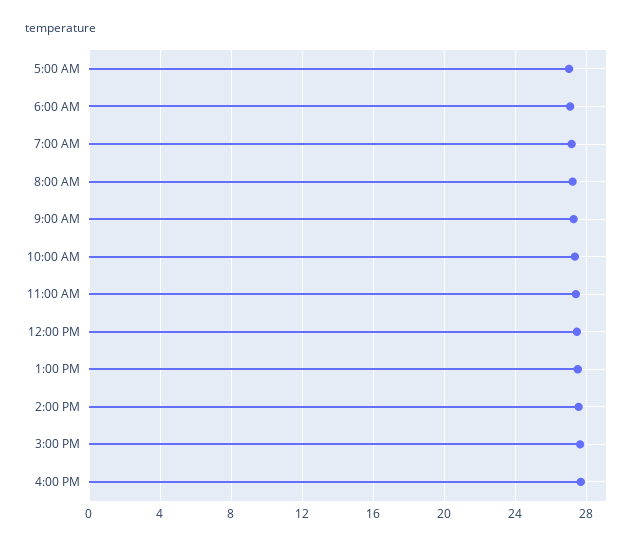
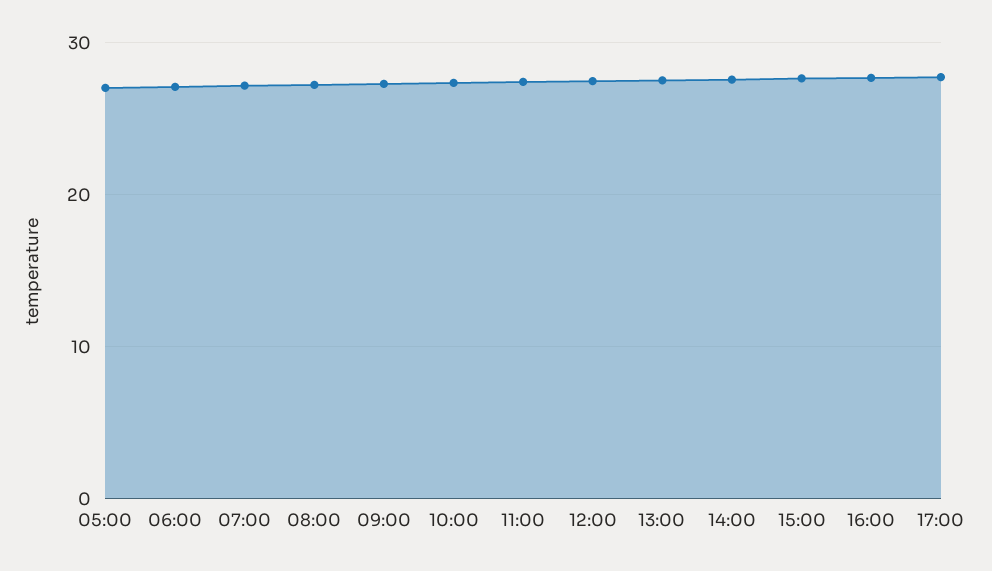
17:00: none -> 28

